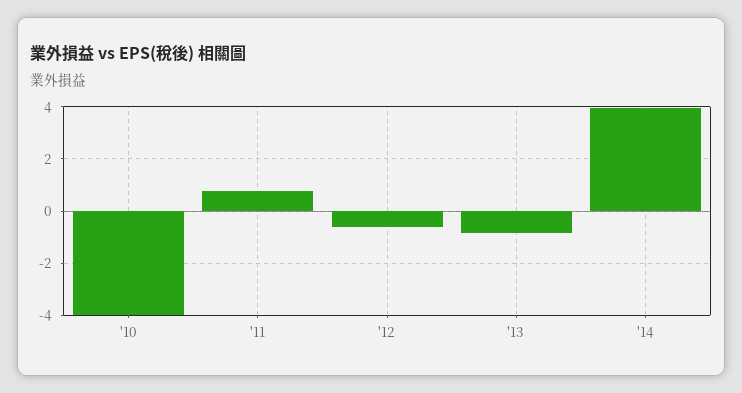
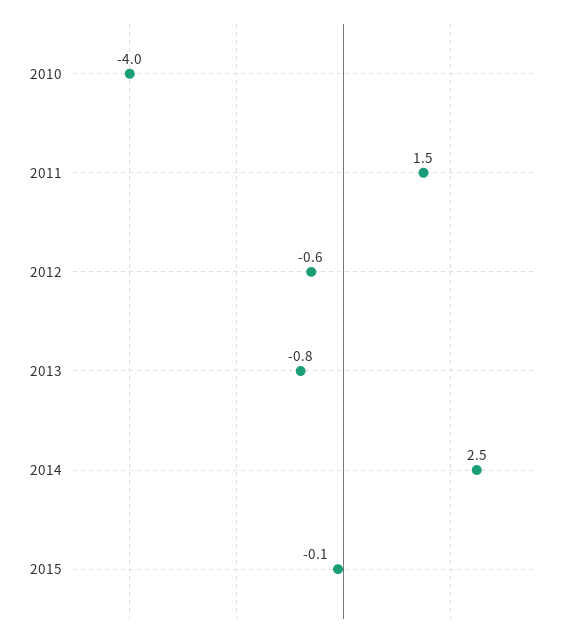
'11: 0.75 -> 1.5
'14: 4 -> 2.5
2015: none -> -0.1

